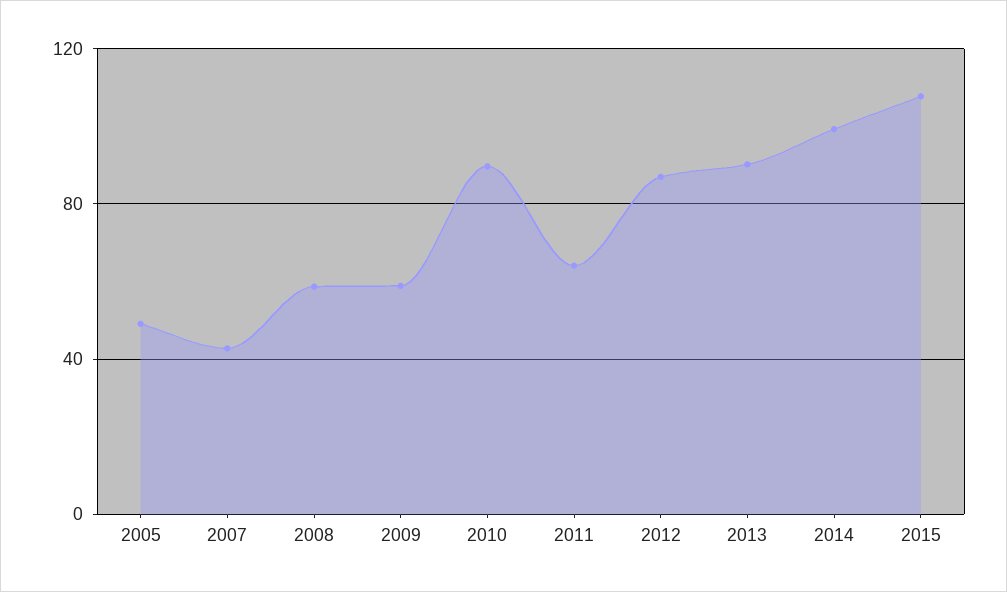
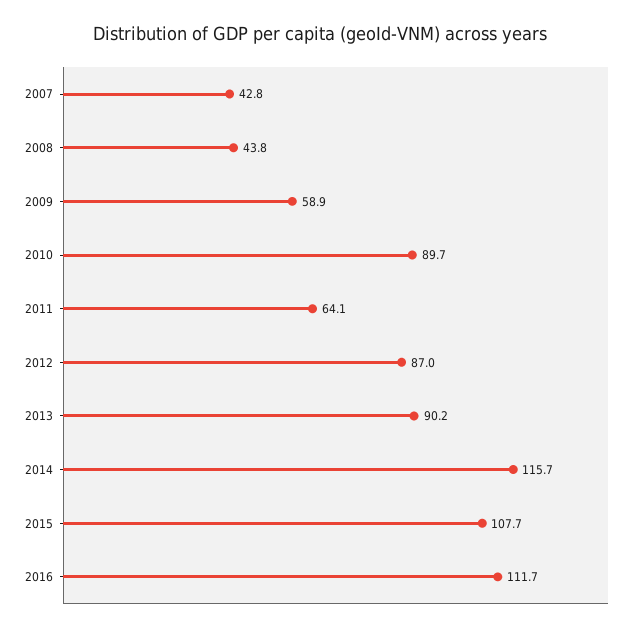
2005: 50 -> none
2008: 60 -> 43.8
2014: 100 -> 115.7
2016: none -> 111.7

